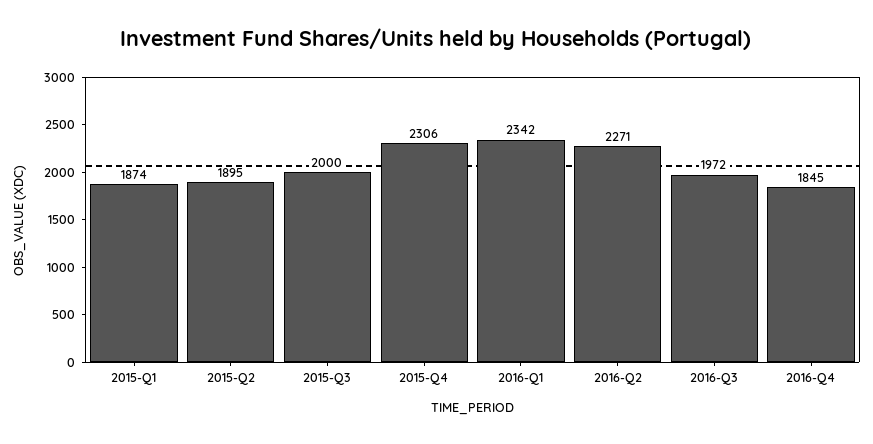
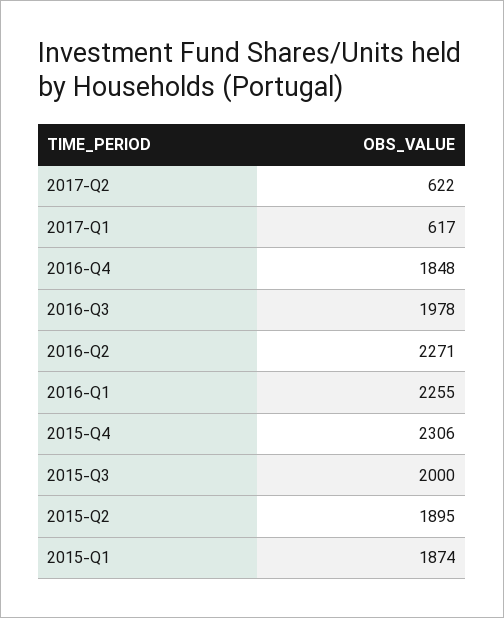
2016-Q1: 2342 -> 2255
2016-Q3: 1972 -> 1978
2016-Q4: 1845 -> 1848
2017-Q2: none -> 622
2017-Q1: none -> 617

